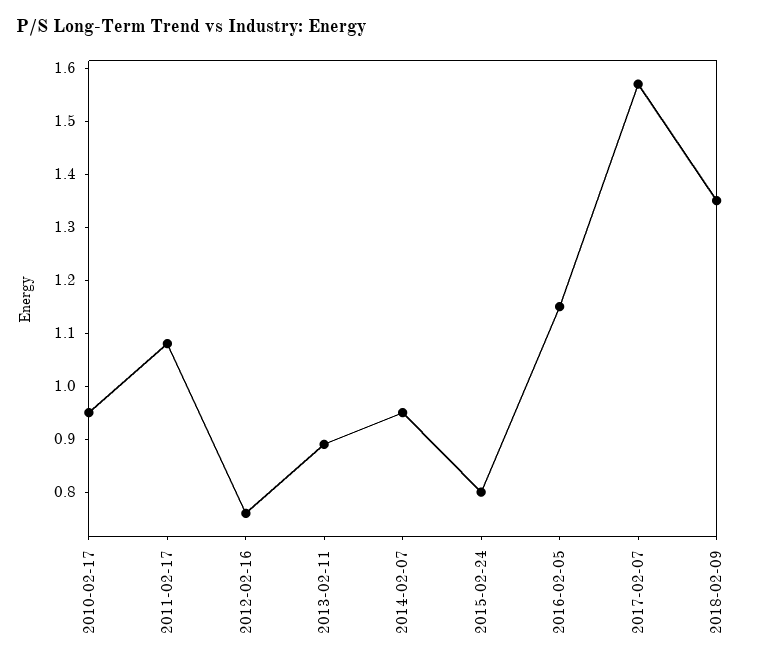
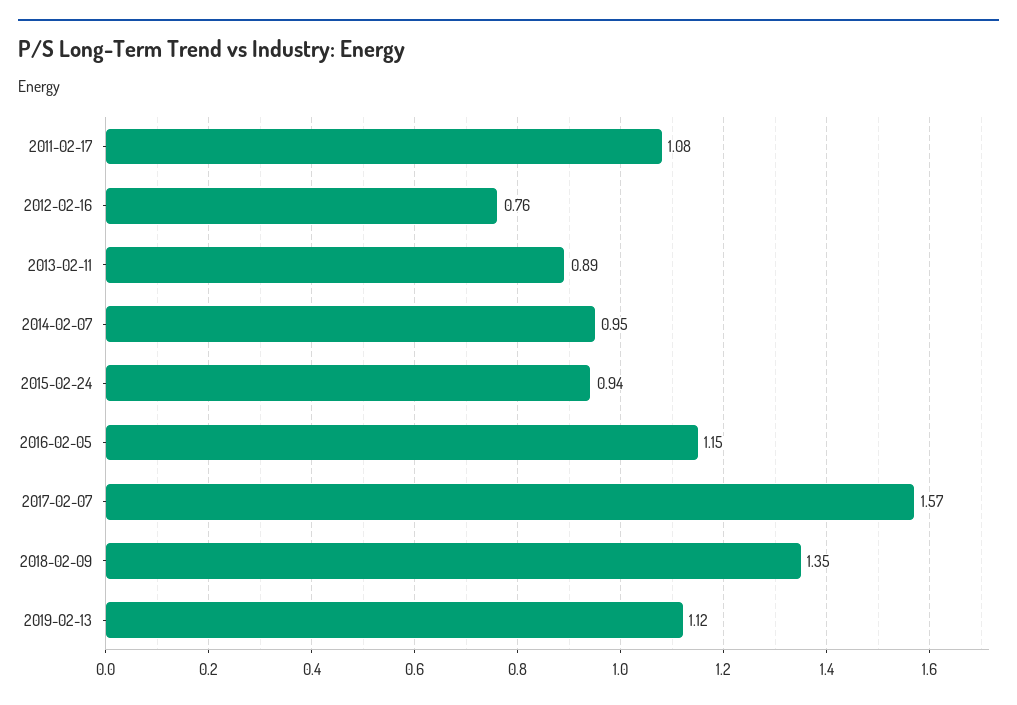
2010-02-17: 0.95 -> none
2015-02-24: 0.8 -> 0.94
2019-02-13: none -> 1.12

